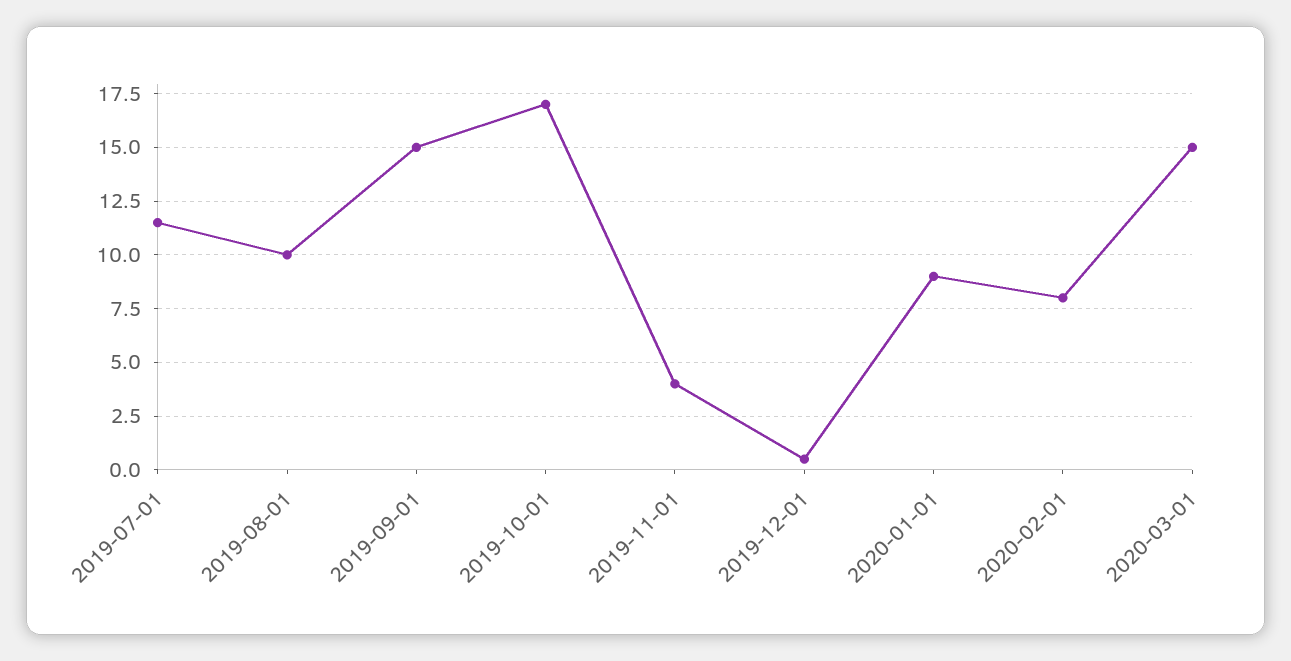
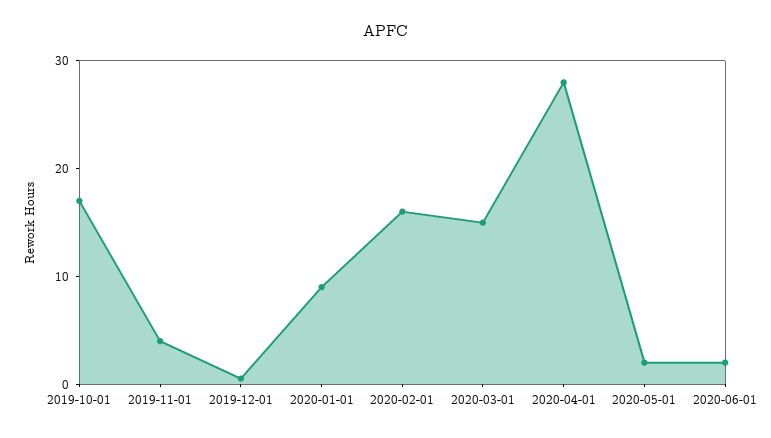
2019-07-01: 11.5 -> none
2019-08-01: 10 -> none
2019-09-01: 15 -> none
2020-02-01: 8 -> 16
2020-04-01: none -> 28
2020-05-01: none -> 2
2020-06-01: none -> 2

